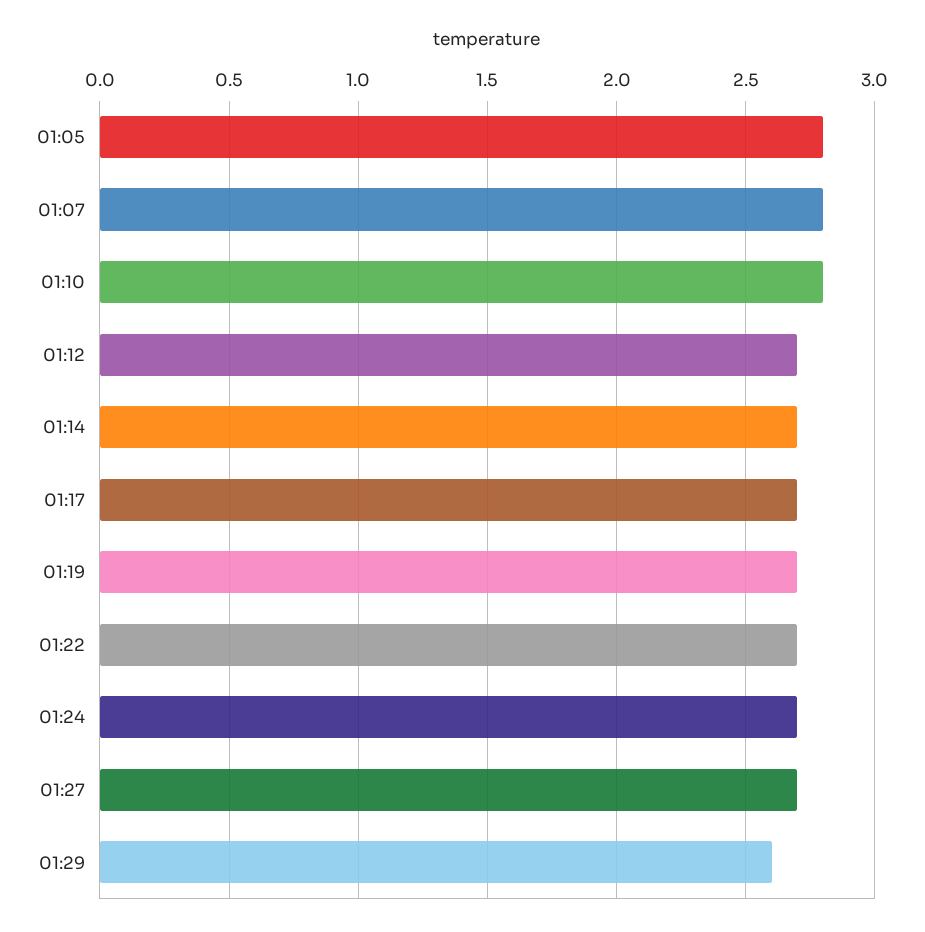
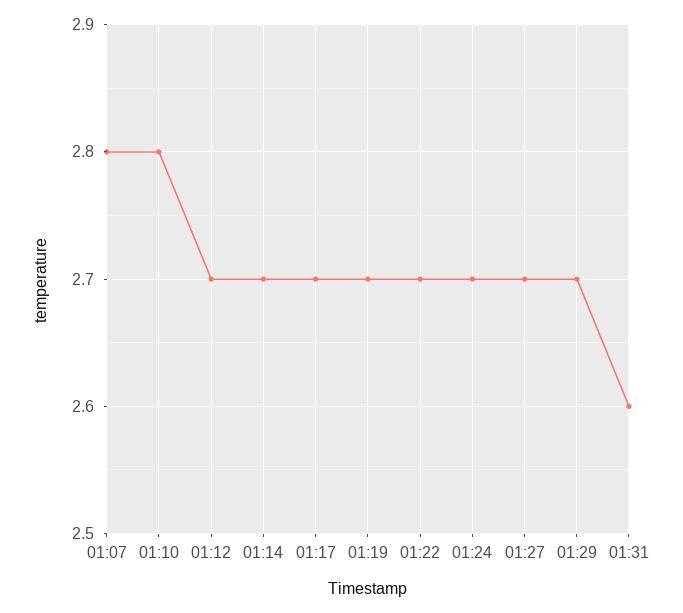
01:05: 2.8 -> none
01:29: 2.6 -> 2.7
01:31: none -> 2.6

